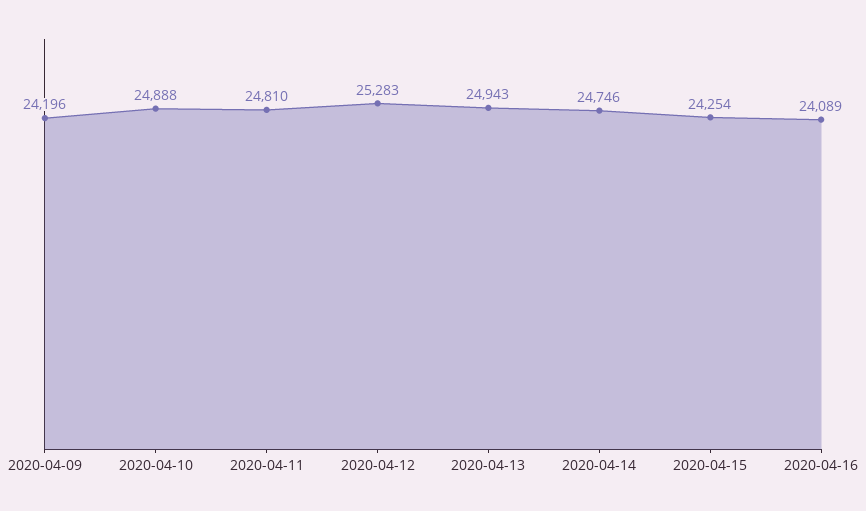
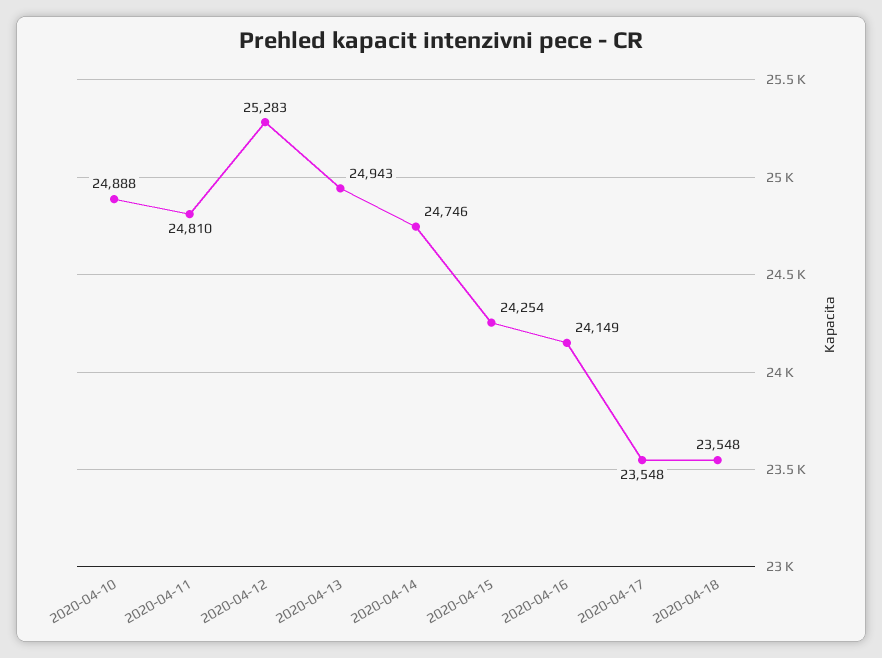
2020-04-09: 24196 -> none
2020-04-16: 24089 -> 24149
2020-04-17: none -> 23548
2020-04-18: none -> 23548

